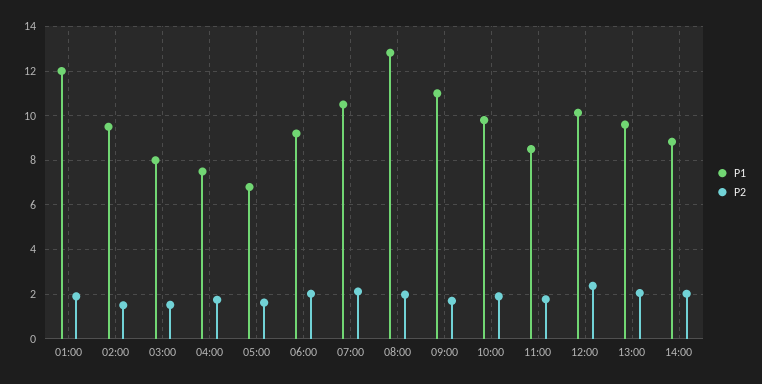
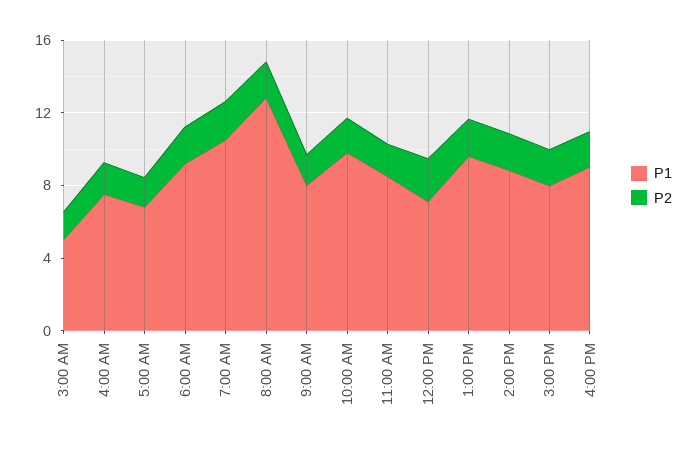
P1, 01:00: 12 -> none
P2, 01:00: 2 -> none
P1, 02:00: 9.5 -> none
P2, 02:00: 1.5 -> none
P1, 03:00: 8 -> 5
P1, 09:00: 11 -> 8
P1, 12:00: 10 -> 7
P1, 3:00 PM: none -> 8
P2, 3:00 PM: none -> 2
P1, 4:00 PM: none -> 9
P2, 4:00 PM: none -> 2

